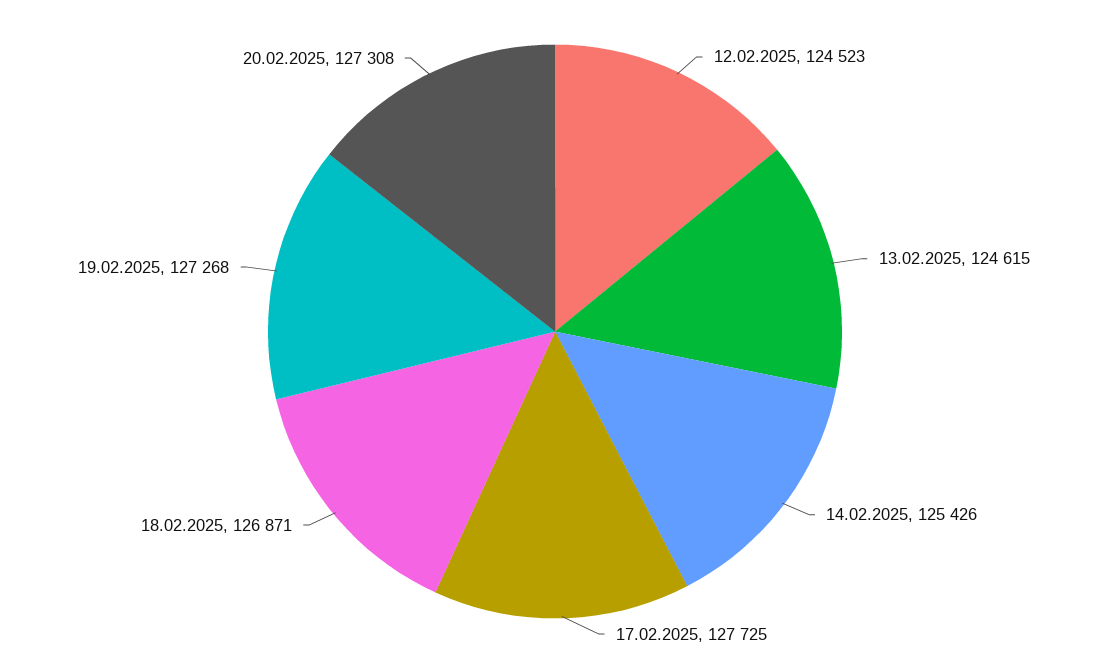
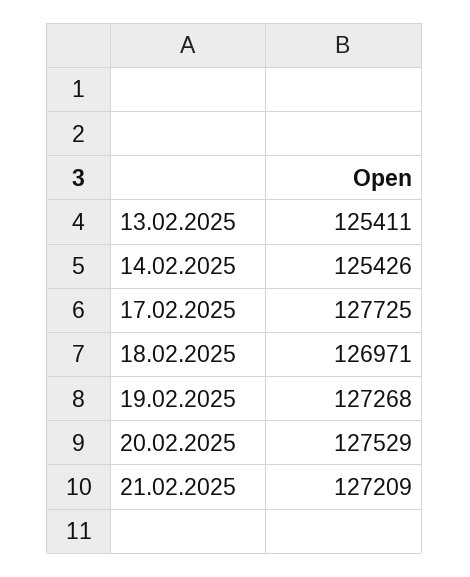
12.02.2025: 124523 -> none
13.02.2025: 124615 -> 125411
18.02.2025: 126871 -> 126971
20.02.2025: 127308 -> 127529
21.02.2025: none -> 127209

